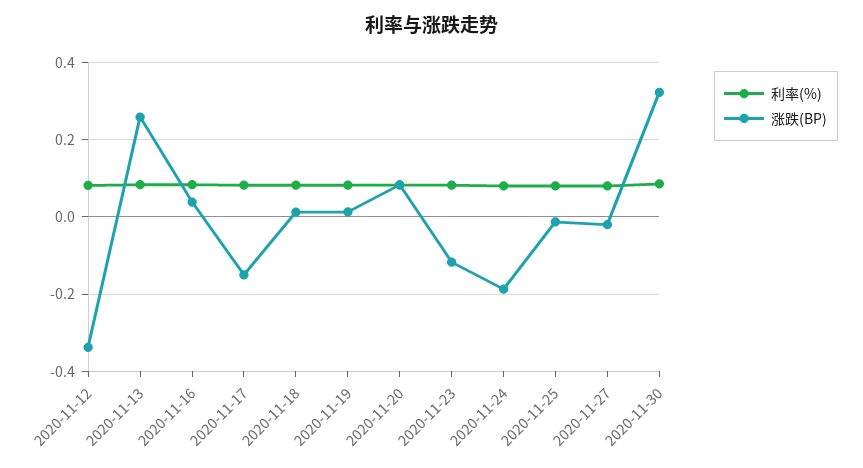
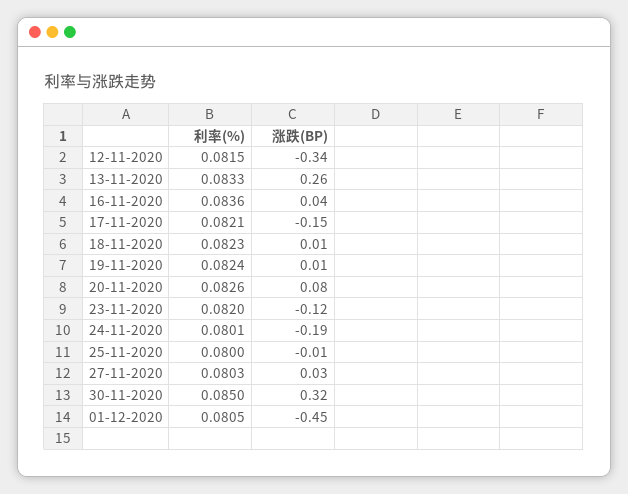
涨跌(BP), 2020-11-27: -0.02 -> 0.03
利率(%), 01-12-2020: none -> 0.0805
涨跌(BP), 01-12-2020: none -> -0.45

